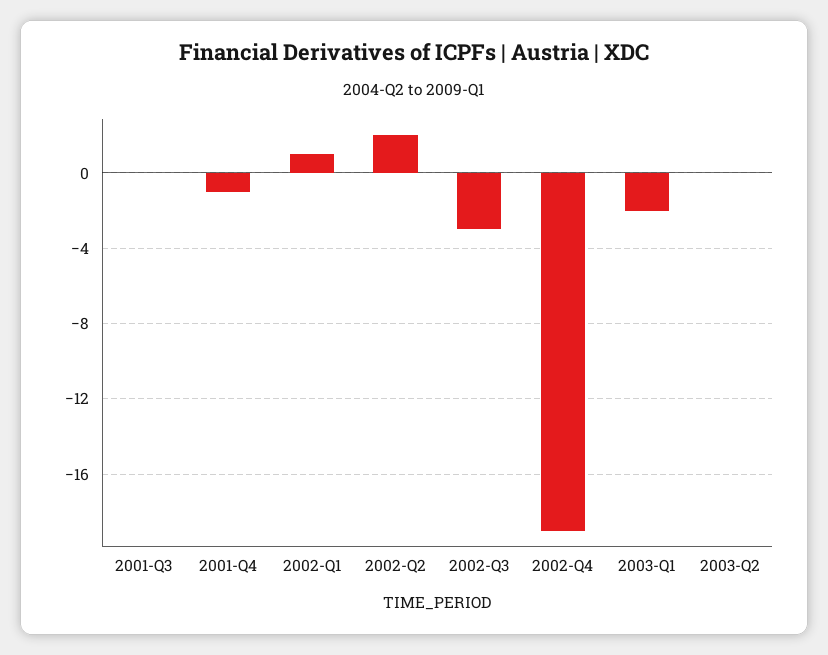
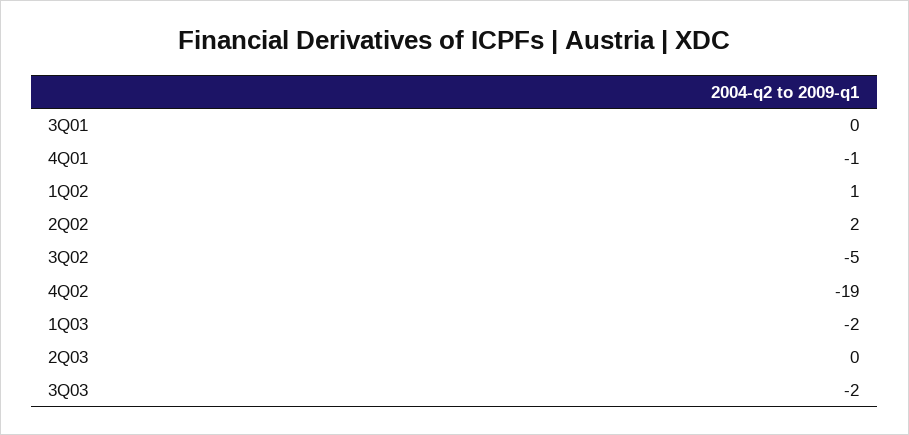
2002-Q3: -3 -> -5
3Q03: none -> -2

